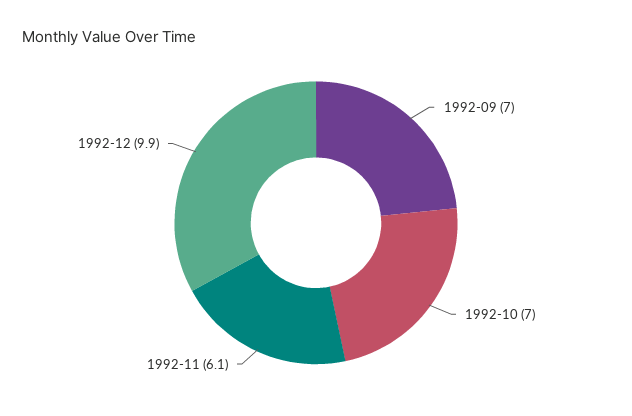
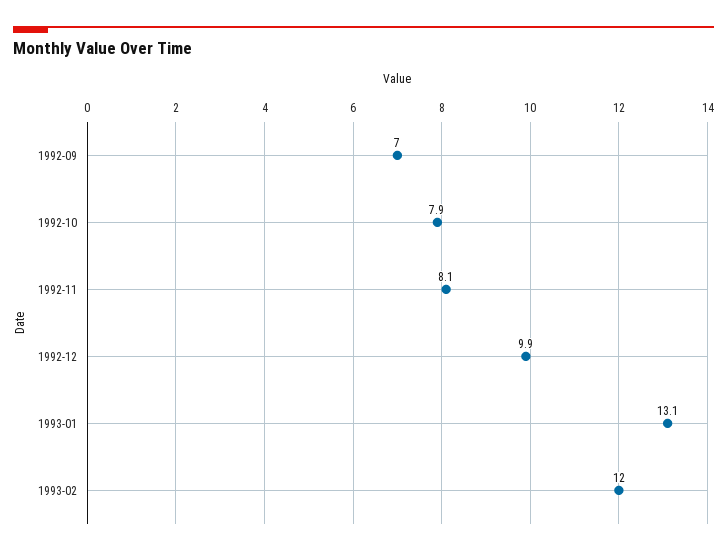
1992-10: 7 -> 7.9
1992-11: 6.1 -> 8.1
1993-01: none -> 13.1
1993-02: none -> 12

